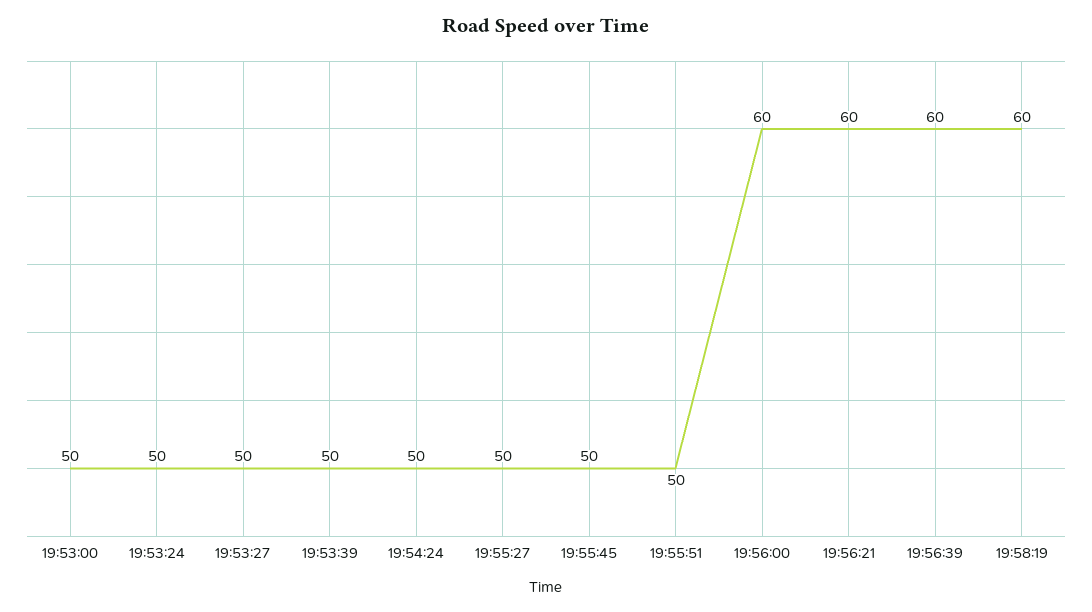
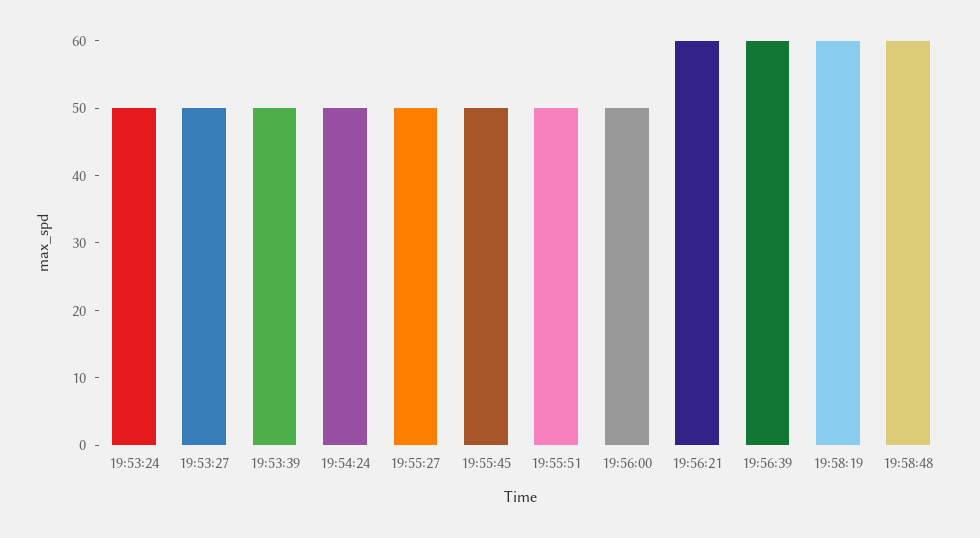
19:53:00: 50 -> none
19:56:00: 60 -> 50
19:58:48: none -> 60

